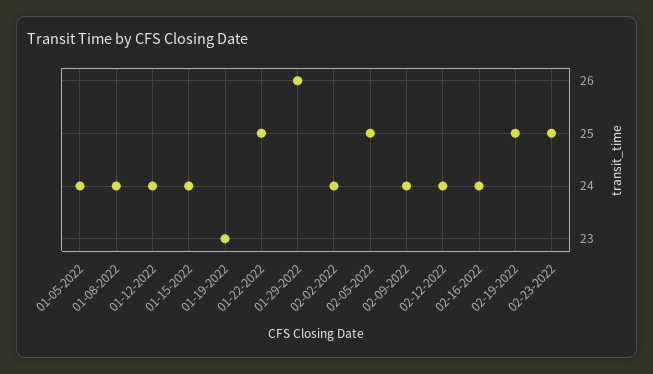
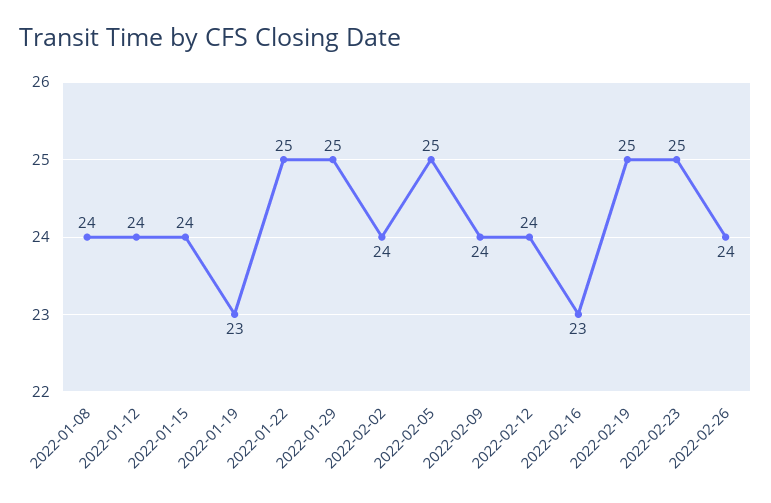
01-05-2022: 24 -> none
01-29-2022: 26 -> 25
02-16-2022: 24 -> 23
2022-02-26: none -> 24

